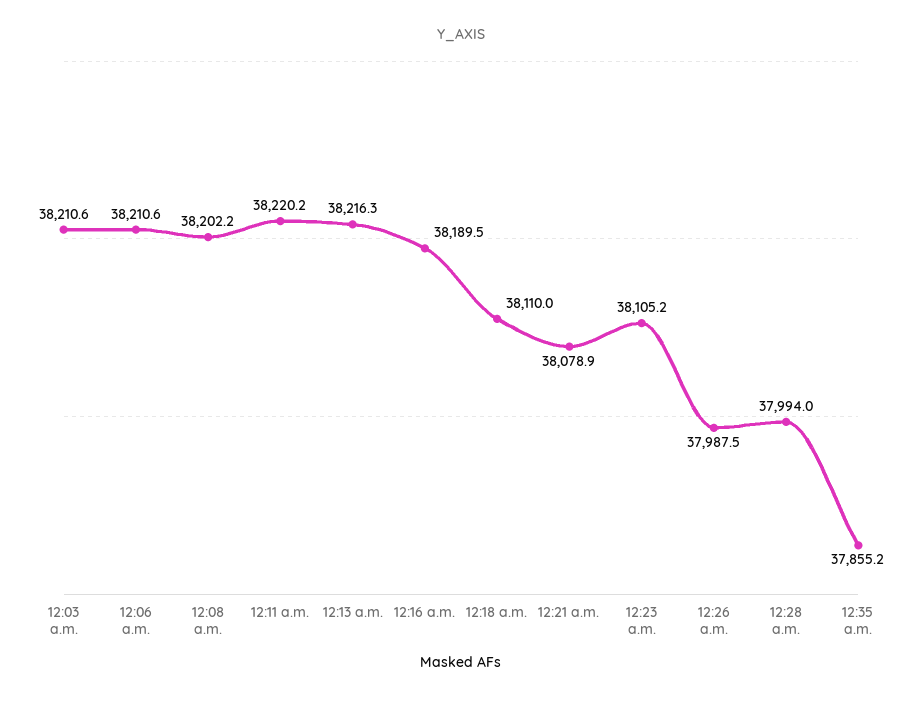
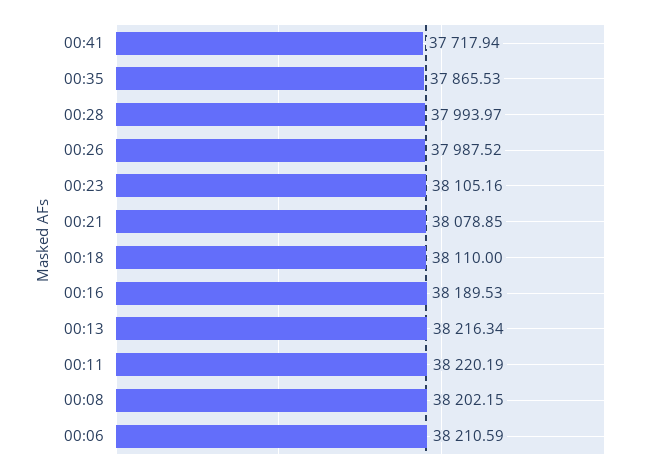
12:03 a.m.: 38210.6 -> none
12:35 a.m.: 37855.2 -> 37865.53
00:41: none -> 37717.94

